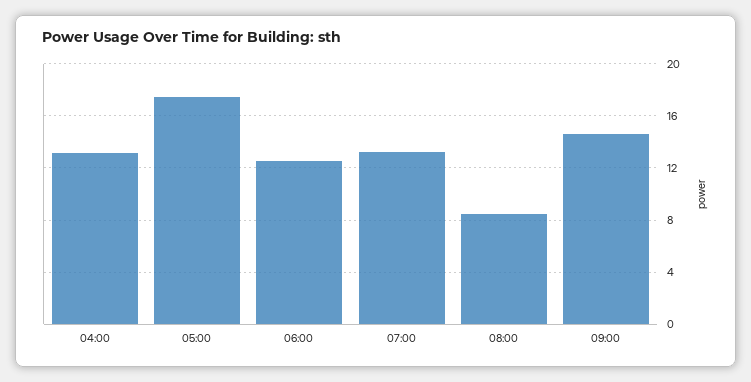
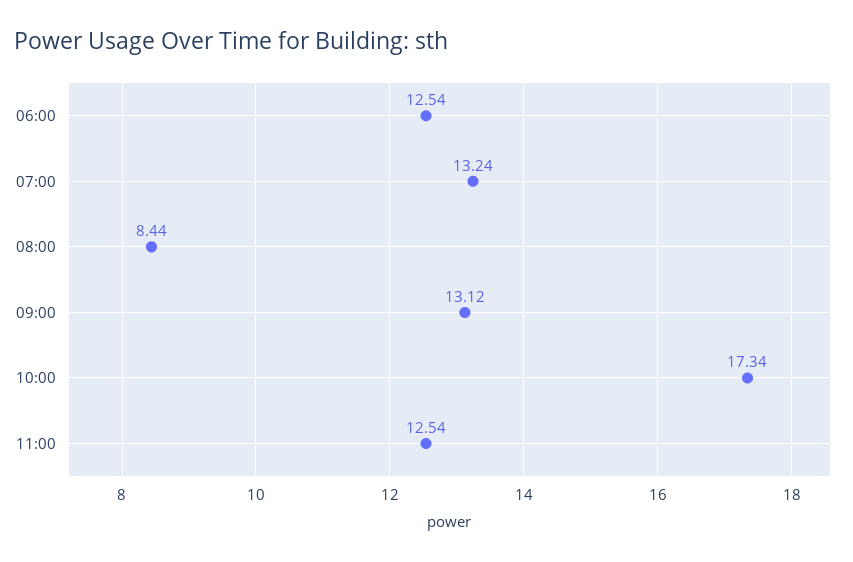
04:00: 13 -> none
05:00: 17.5 -> none
09:00: 14.5 -> 13.12
10:00: none -> 17.34
11:00: none -> 12.54

